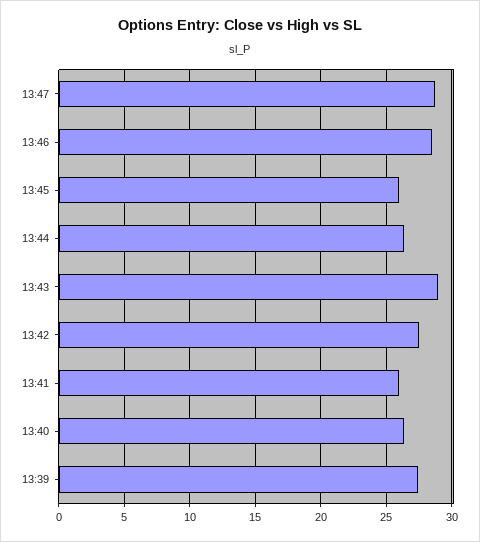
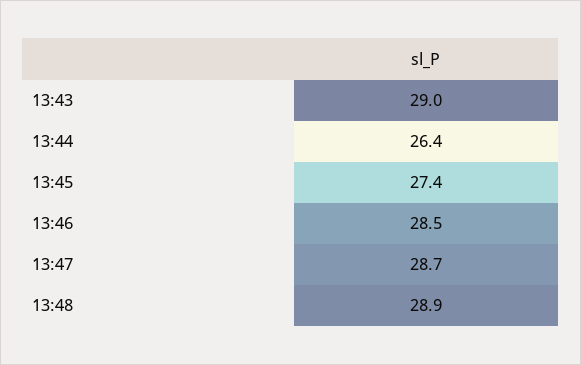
13:45: 26 -> 27.4
13:42: 27.5 -> none
13:41: 26 -> none
13:40: 26.5 -> none
13:39: 27.5 -> none
13:48: none -> 28.9

